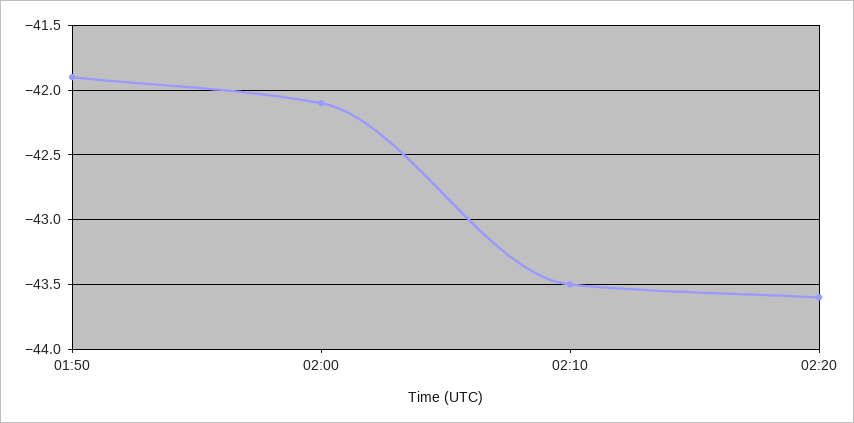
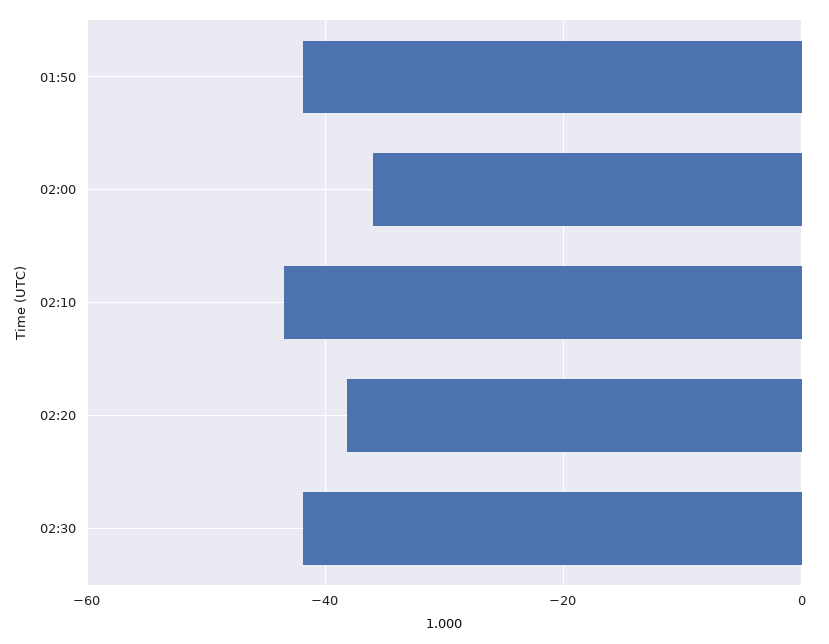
02:00: -42.1 -> -36
02:20: -43.6 -> -38
02:30: none -> -42

